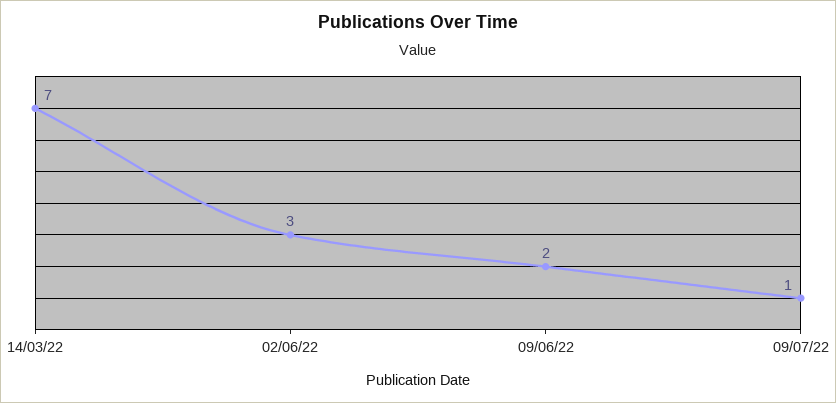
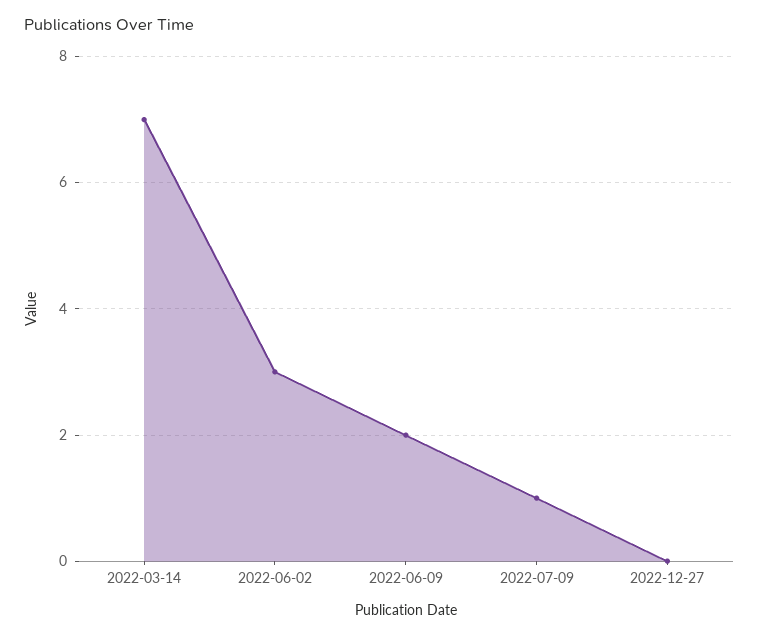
2022-12-27: none -> 0

